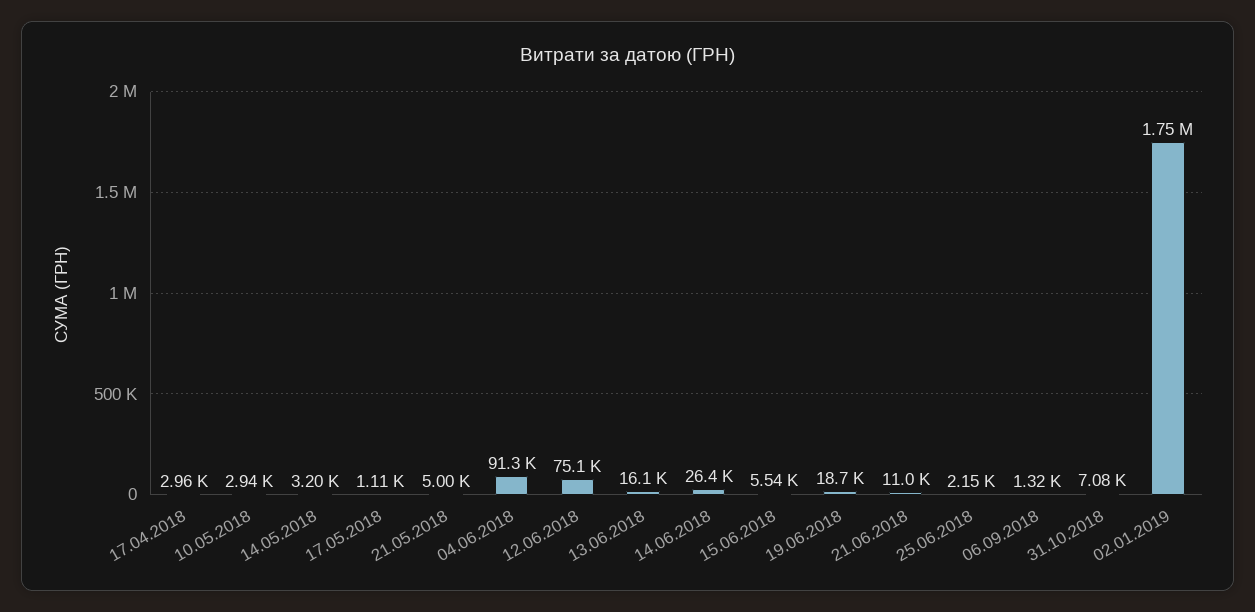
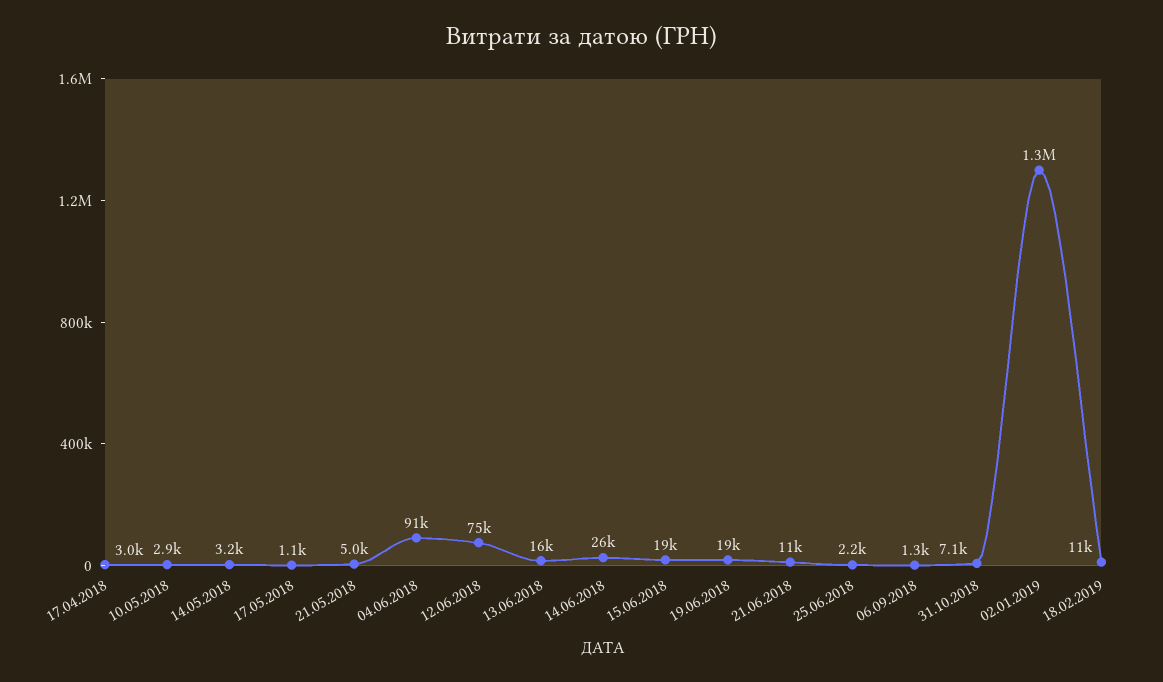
15.06.2018: 5540 -> 19000
02.01.2019: 1750000 -> 1300000
18.02.2019: none -> 11000

